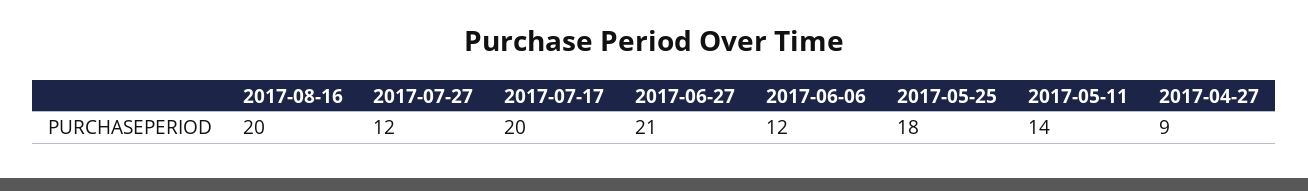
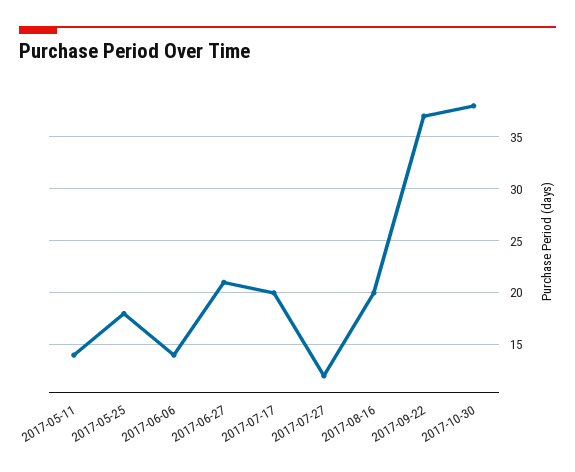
2017-06-06: 12 -> 14
2017-04-27: 9 -> none
2017-09-22: none -> 37
2017-10-30: none -> 38

